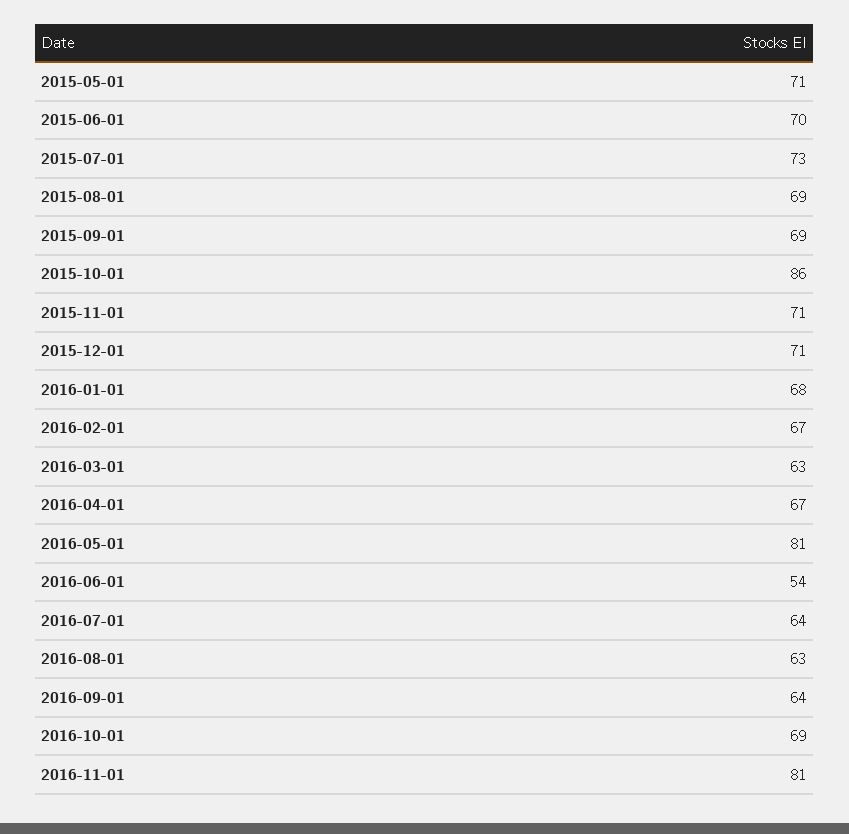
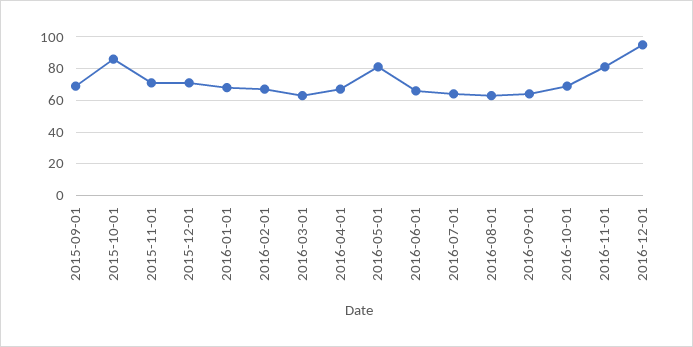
2015-05-01: 71 -> none
2015-06-01: 70 -> none
2015-07-01: 73 -> none
2015-08-01: 69 -> none
2016-06-01: 54 -> 65
2016-12-01: none -> 95

